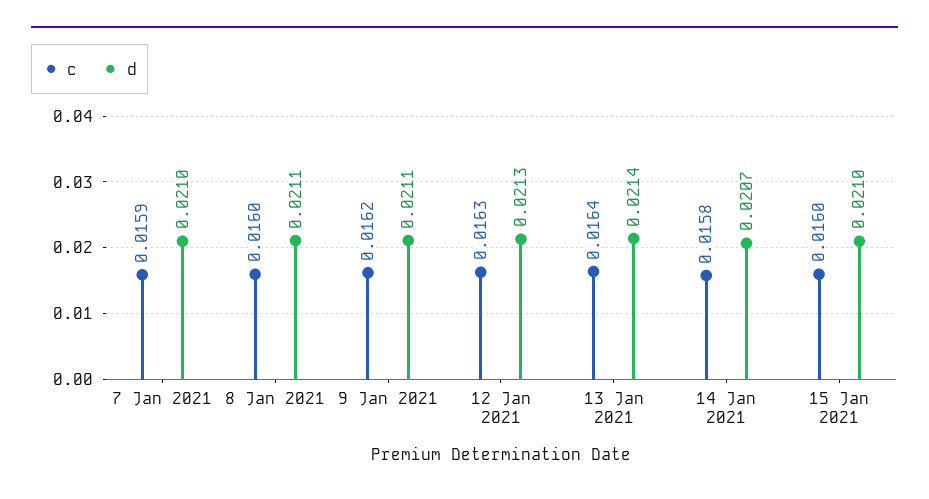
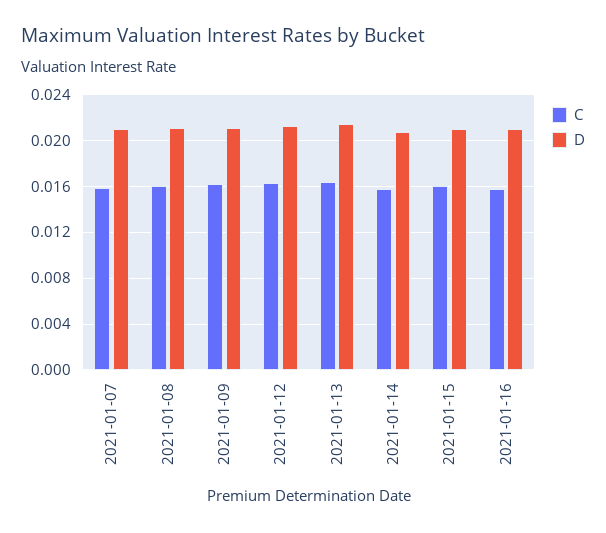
c, 2021-01-16: none -> 0.016
d, 2021-01-16: none -> 0.021

